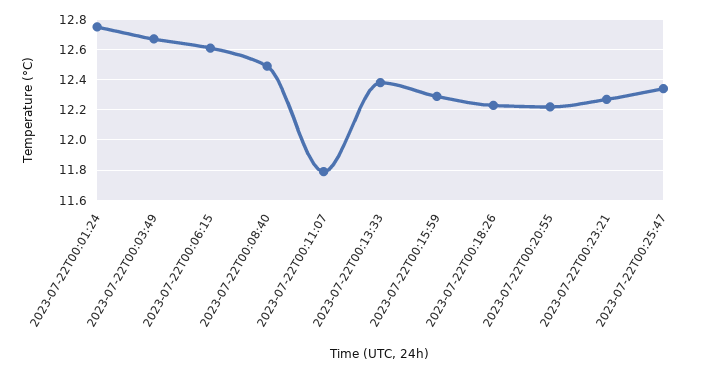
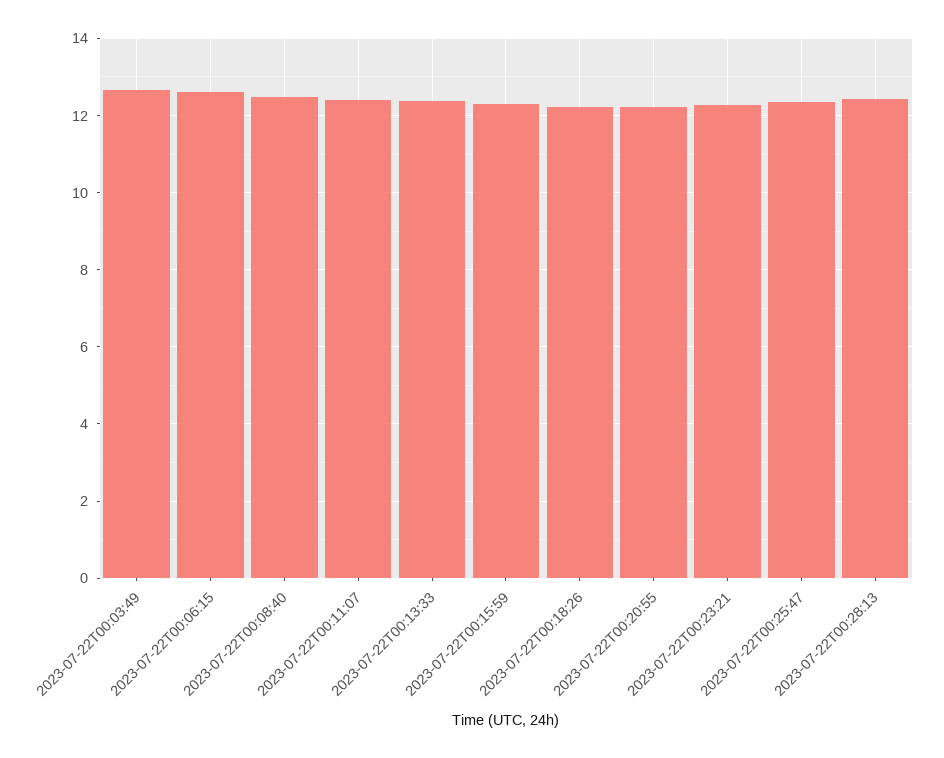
2023-07-22T00:01:24: 12.75 -> none
2023-07-22T00:11:07: 11.8 -> 12.4
2023-07-22T00:28:13: none -> 12.4

